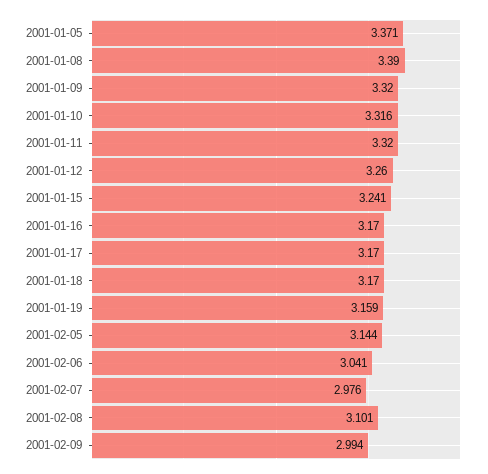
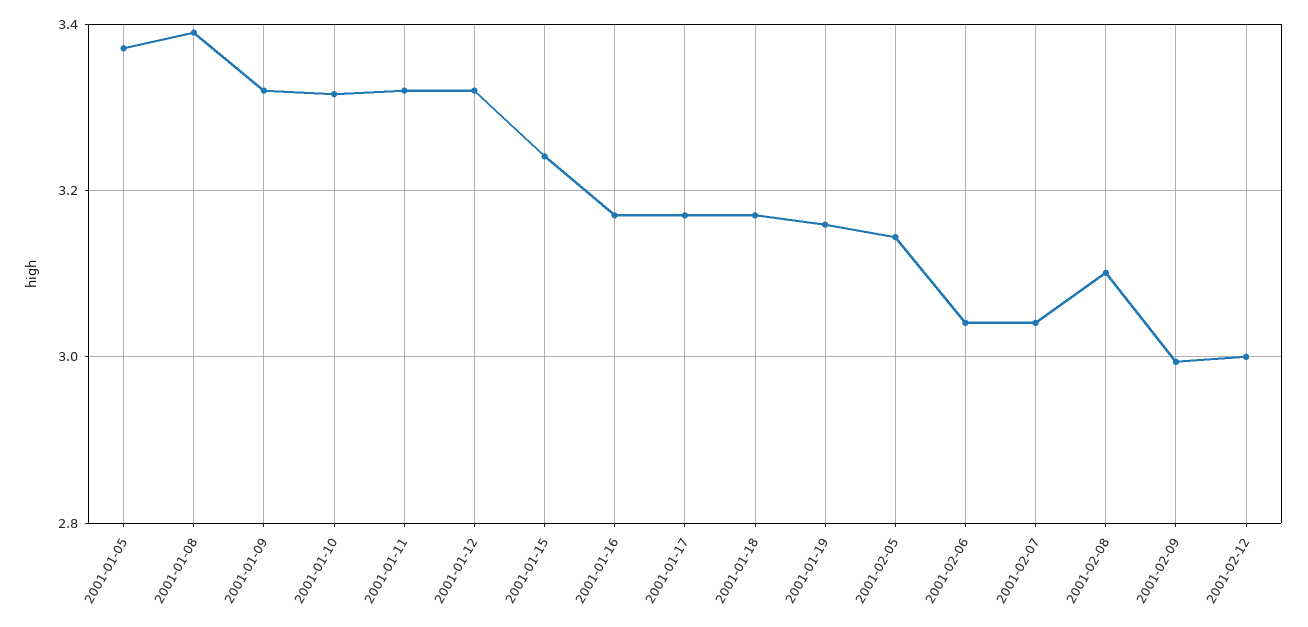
2001-01-12: 3.26 -> 3.32
2001-02-07: 2.976 -> 3.04
2001-02-12: none -> 3

